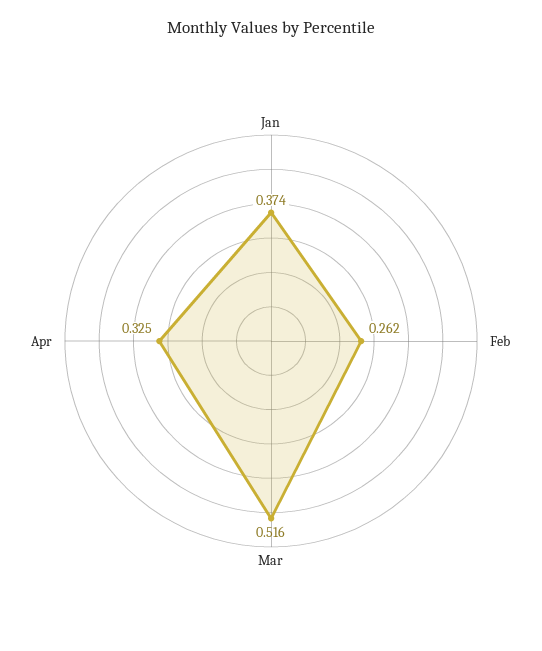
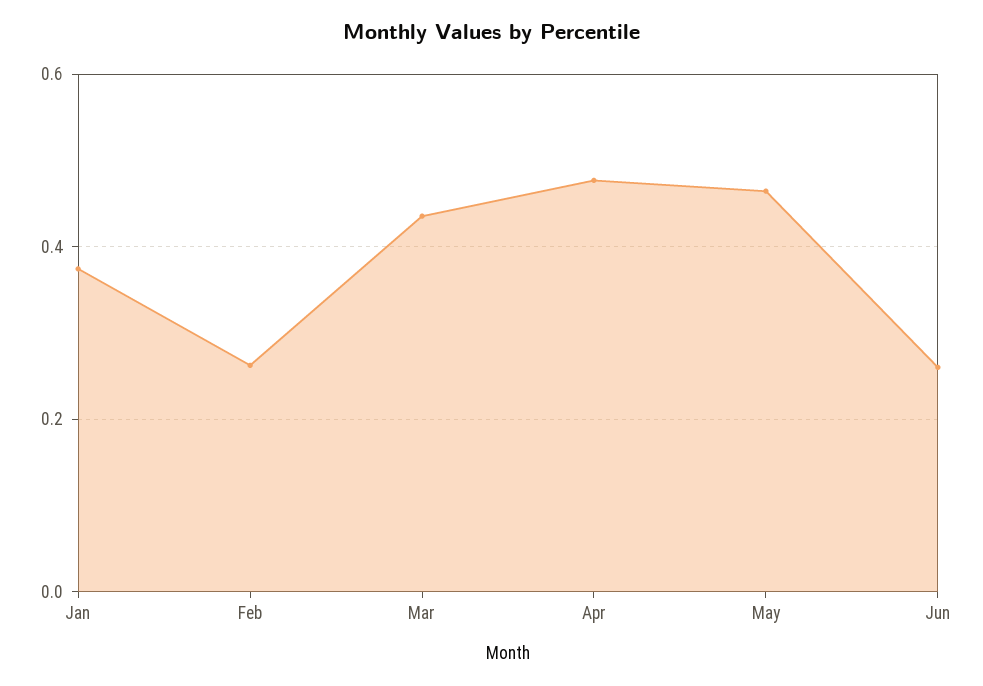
Mar: 0.516 -> 0.44
Apr: 0.325 -> 0.48
May: none -> 0.46
Jun: none -> 0.26

